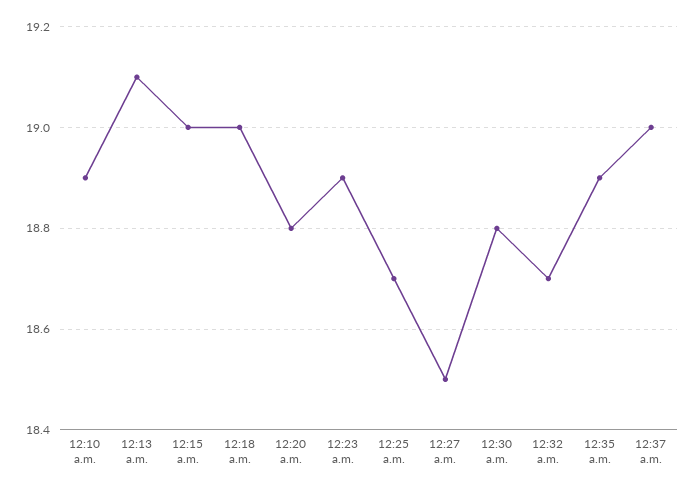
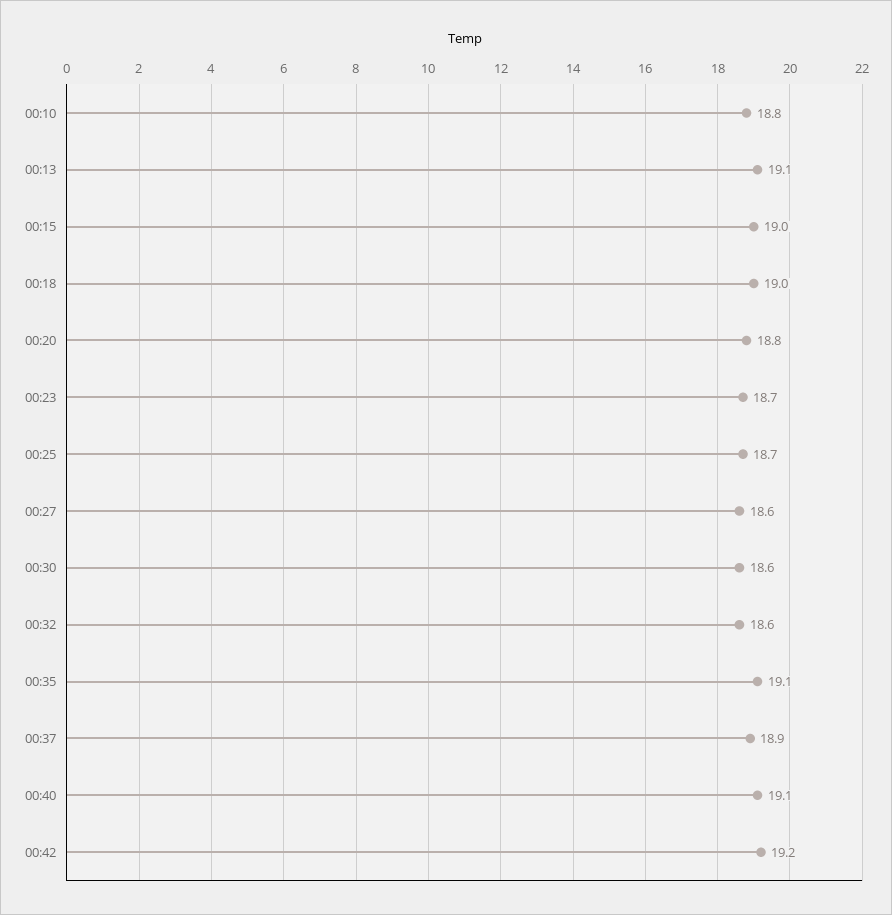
12:10 a.m.: 18.9 -> 18.8
12:23 a.m.: 18.9 -> 18.7
12:27 a.m.: 18.5 -> 18.6
12:30 a.m.: 18.8 -> 18.6
12:32 a.m.: 18.7 -> 18.6
12:35 a.m.: 18.9 -> 19.1
12:37 a.m.: 19 -> 18.9
00:40: none -> 19.1
00:42: none -> 19.2

